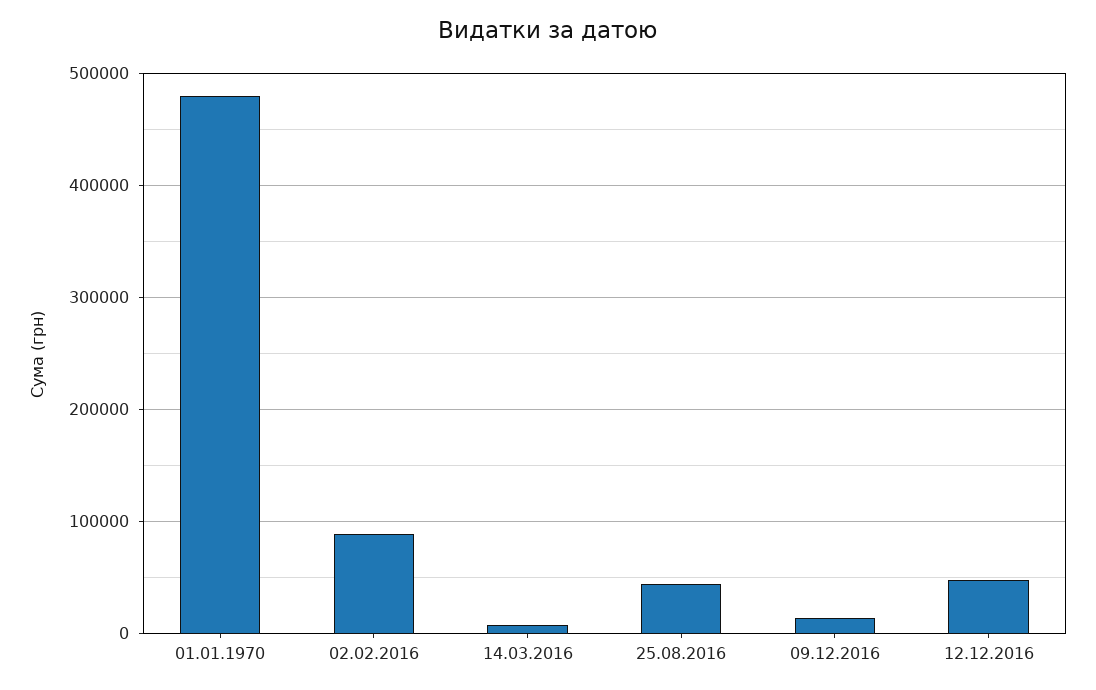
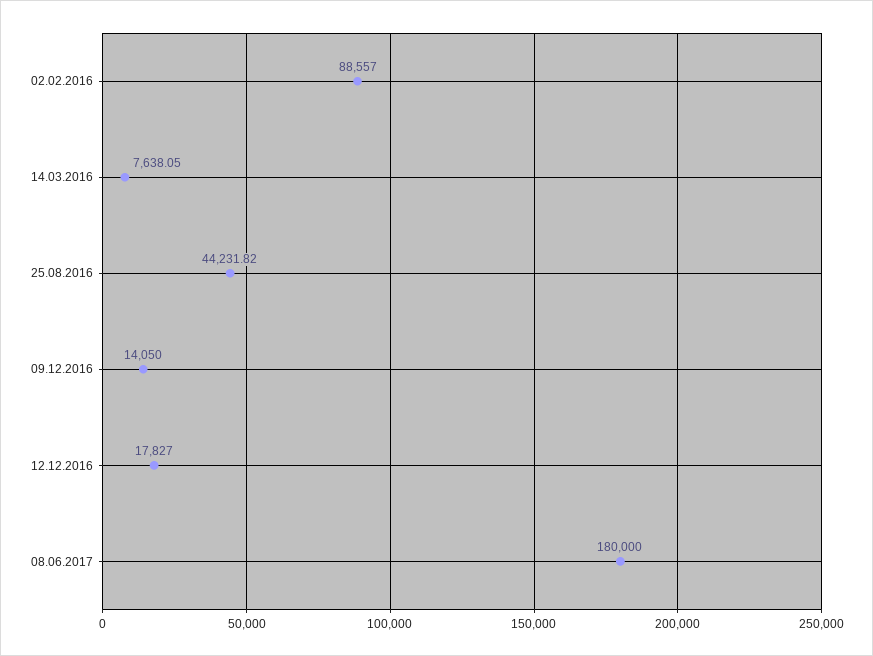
01.01.1970: 480000 -> none
12.12.2016: 50000 -> 17827
08.06.2017: none -> 180000

